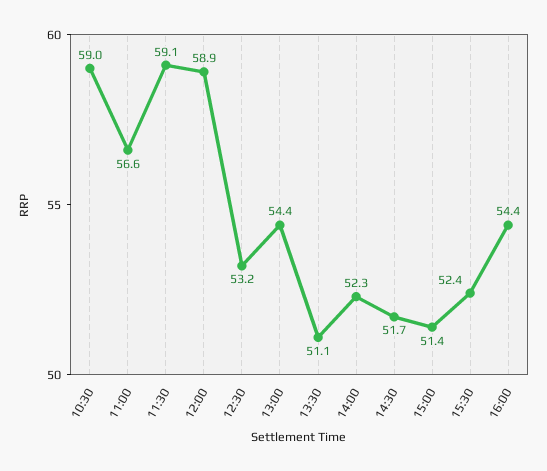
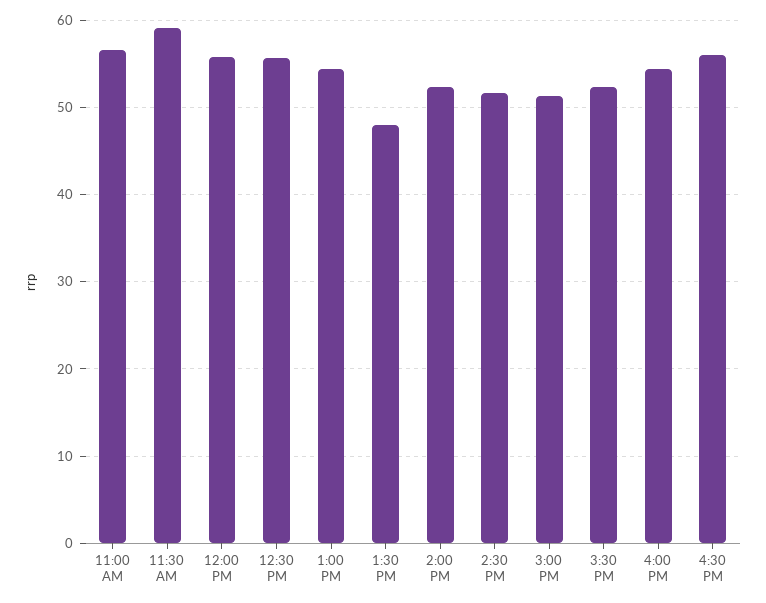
10:30: 59 -> none
12:00: 58.9 -> 56
12:30: 53.2 -> 56
13:30: 51.1 -> 48
4:30 PM: none -> 56

